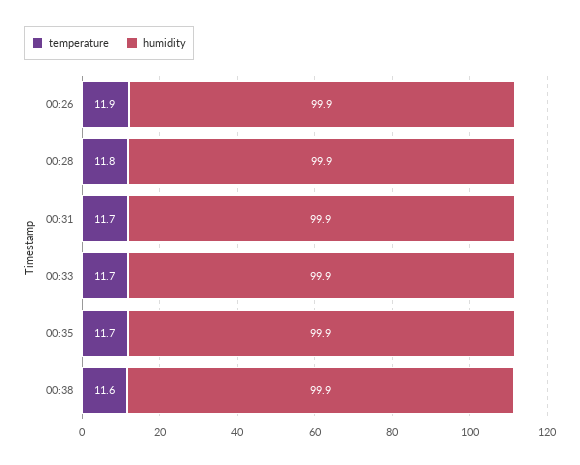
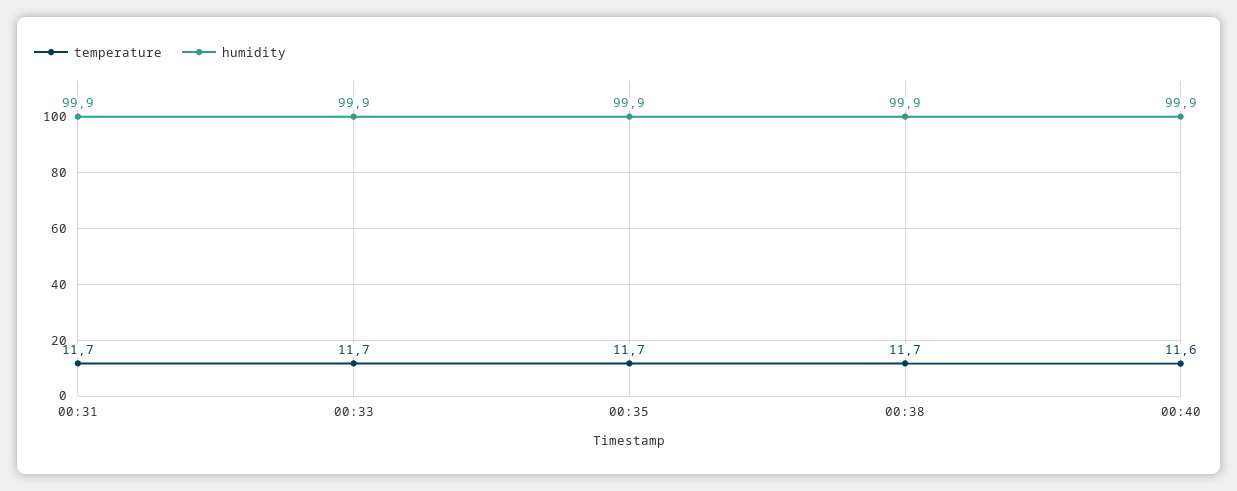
temperature, 00:26: 11.9 -> none
humidity, 00:26: 99.9 -> none
temperature, 00:28: 11.8 -> none
humidity, 00:28: 99.9 -> none
temperature, 00:38: 11.6 -> 11.7
temperature, 00:40: none -> 11.6
humidity, 00:40: none -> 99.9

